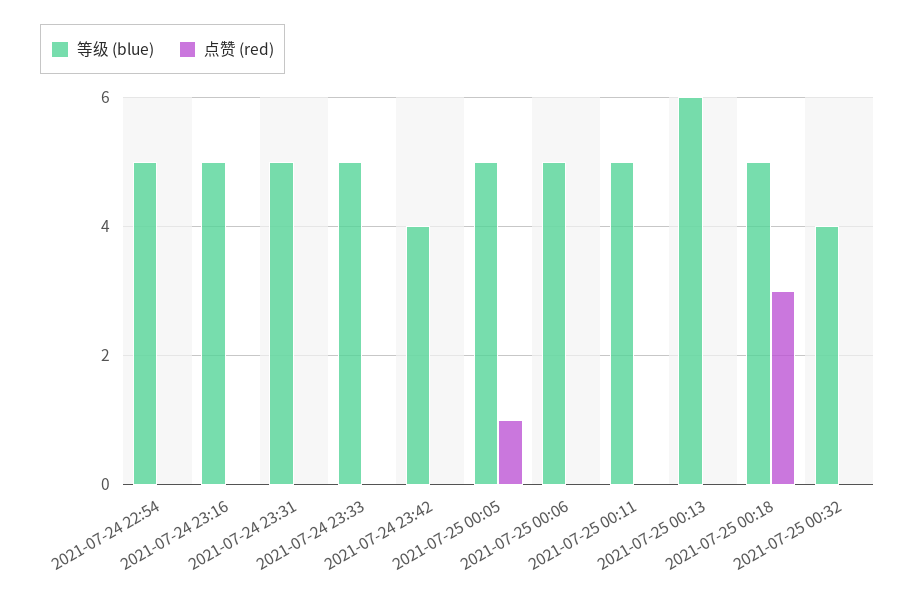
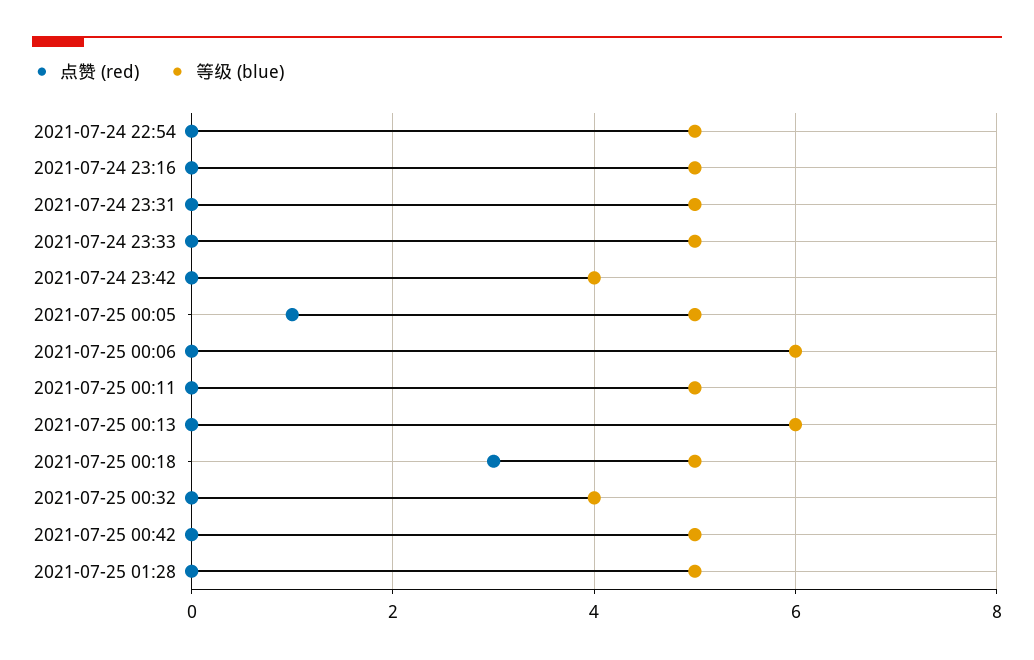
等级 (blue), 2021-07-25 00:06: 5 -> 6
点赞 (red), 2021-07-25 00:42: none -> 0
等级 (blue), 2021-07-25 00:42: none -> 5
点赞 (red), 2021-07-25 01:28: none -> 0
等级 (blue), 2021-07-25 01:28: none -> 5

